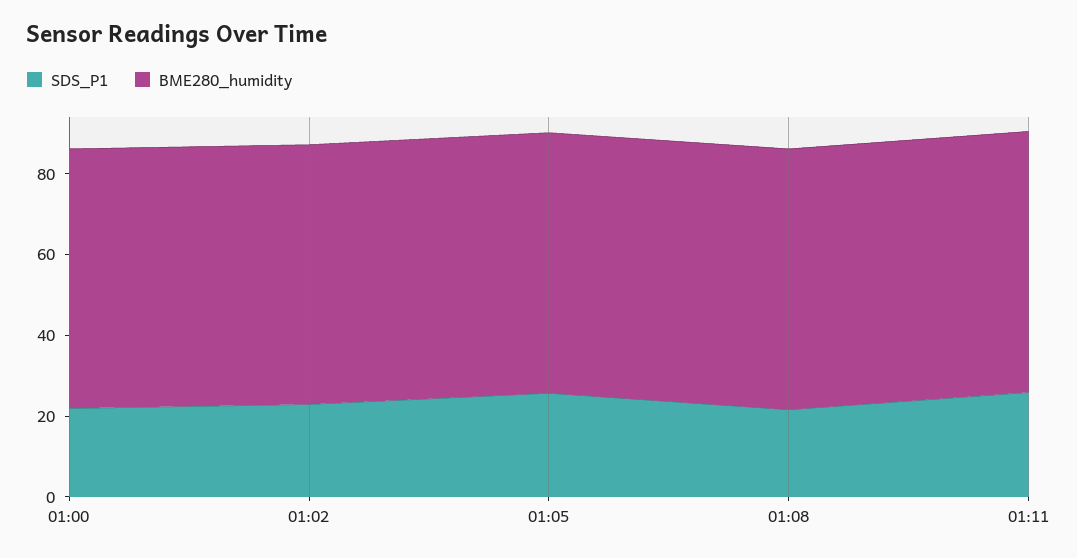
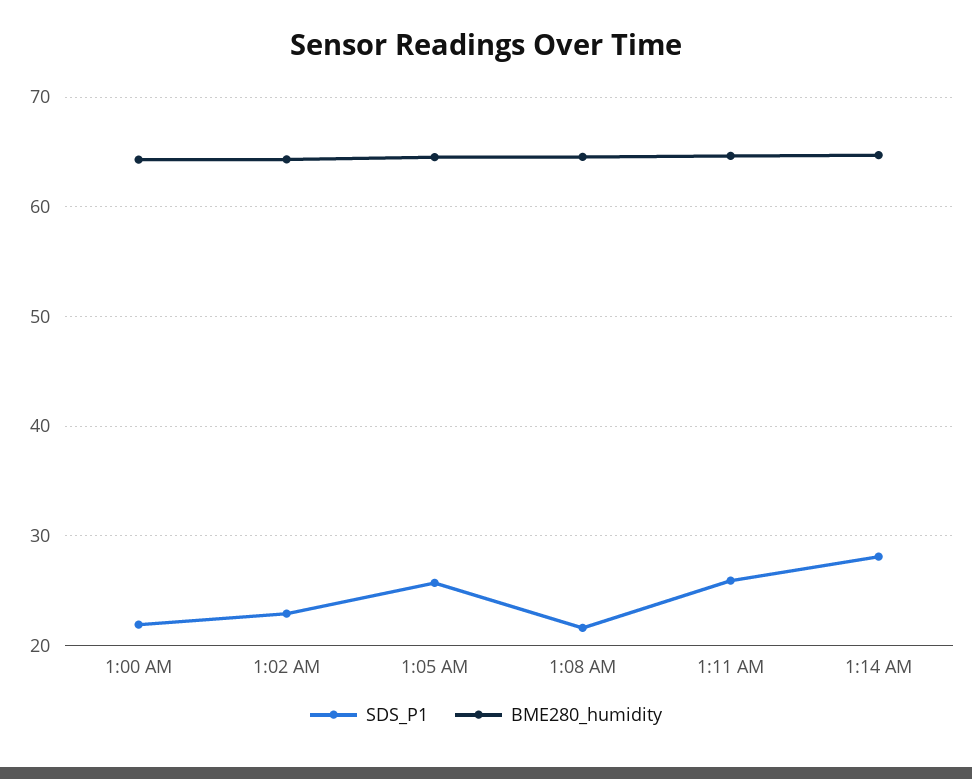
SDS_P1, 1:14 AM: none -> 28
BME280_humidity, 1:14 AM: none -> 65

